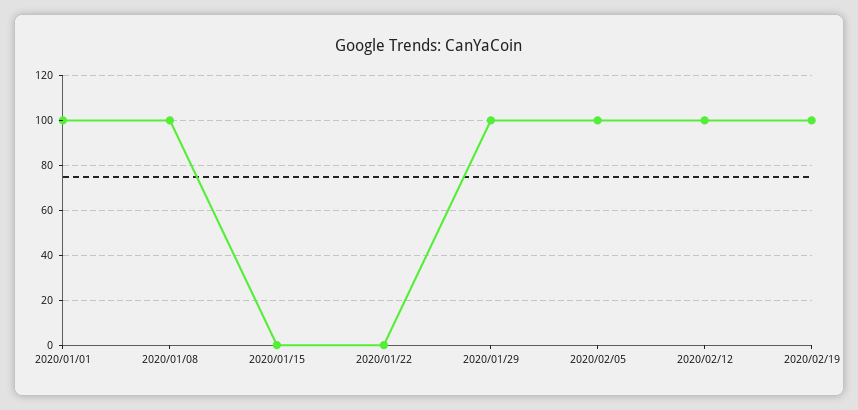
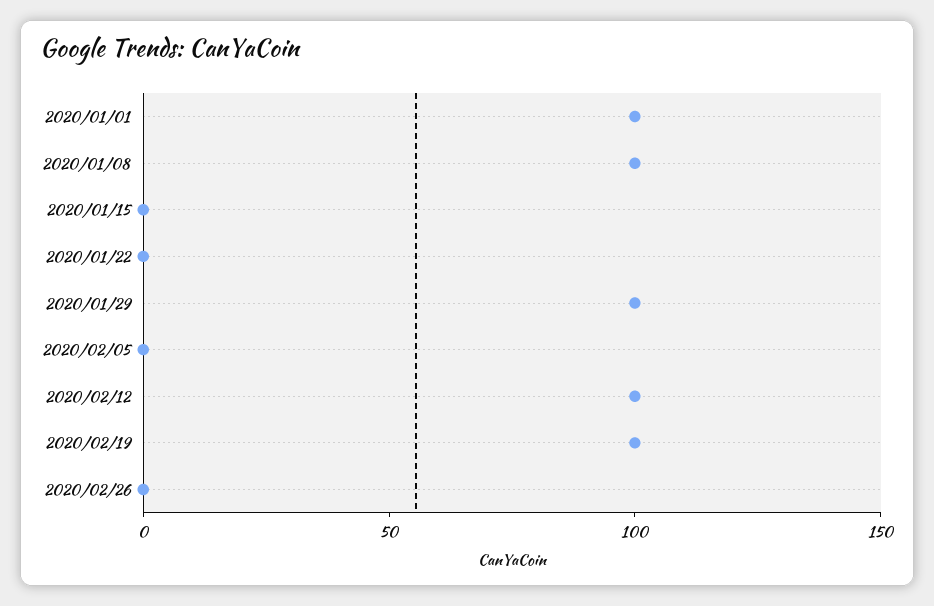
2020/02/05: 100 -> 0
2020/02/26: none -> 0

